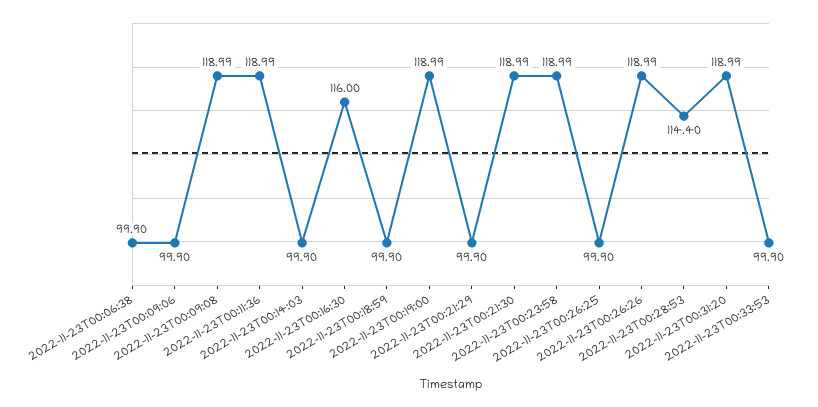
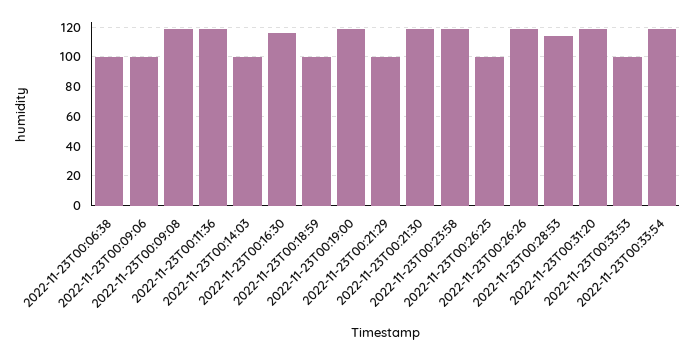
2022-11-23T00:33:54: none -> 120

